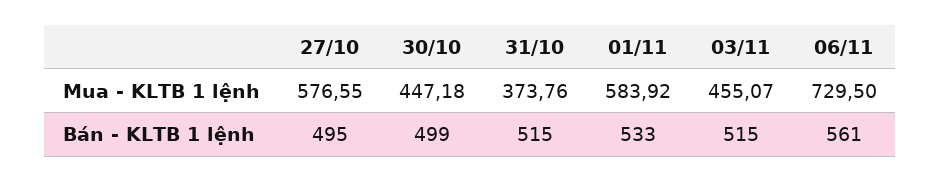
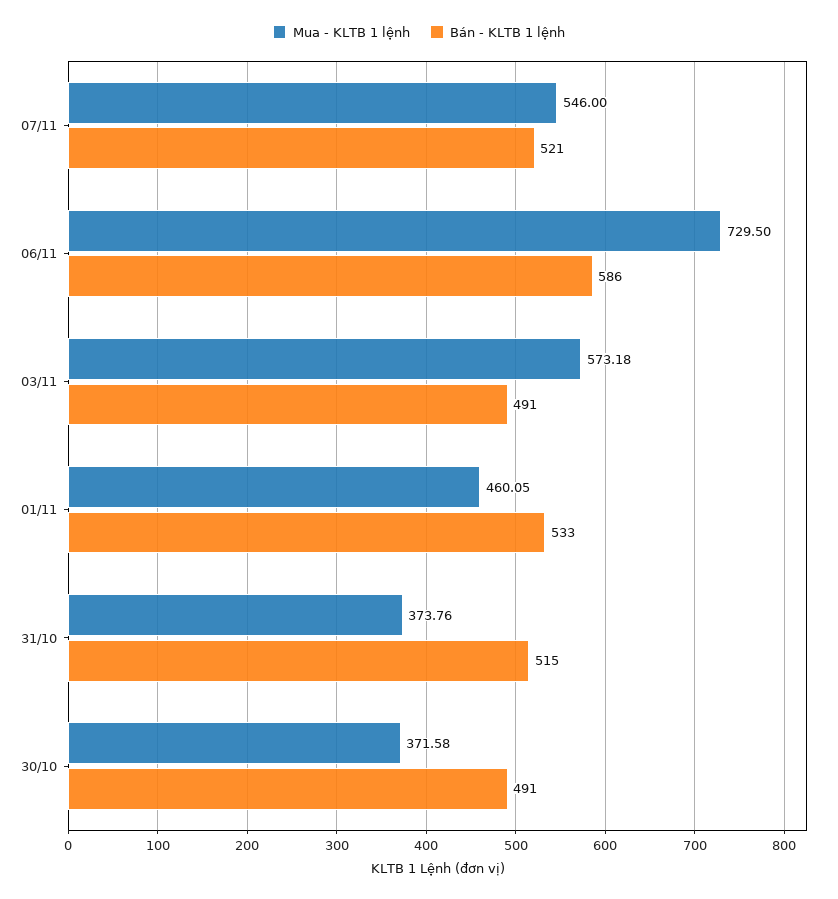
Mua - KLTB 1 lệnh, 27/10: 576.55 -> none
Mua - KLTB 1 lệnh, 30/10: 447.18 -> 371.58
Mua - KLTB 1 lệnh, 01/11: 583.92 -> 460.05
Mua - KLTB 1 lệnh, 03/11: 455.07 -> 573.18
Bán - KLTB 1 lệnh, 27/10: 495 -> none
Bán - KLTB 1 lệnh, 30/10: 499 -> 491
Bán - KLTB 1 lệnh, 03/11: 515 -> 491
Bán - KLTB 1 lệnh, 06/11: 561 -> 586
Mua - KLTB 1 lệnh, 07/11: none -> 546
Bán - KLTB 1 lệnh, 07/11: none -> 521

